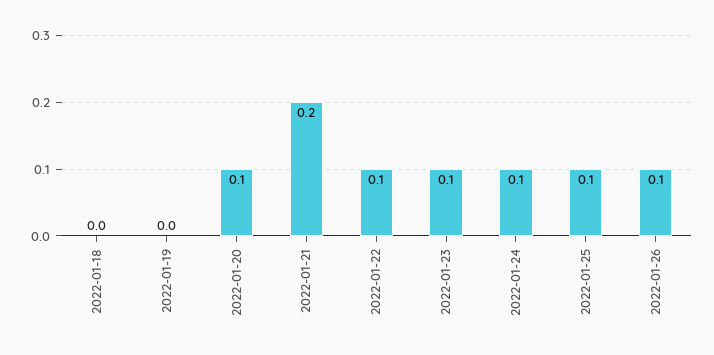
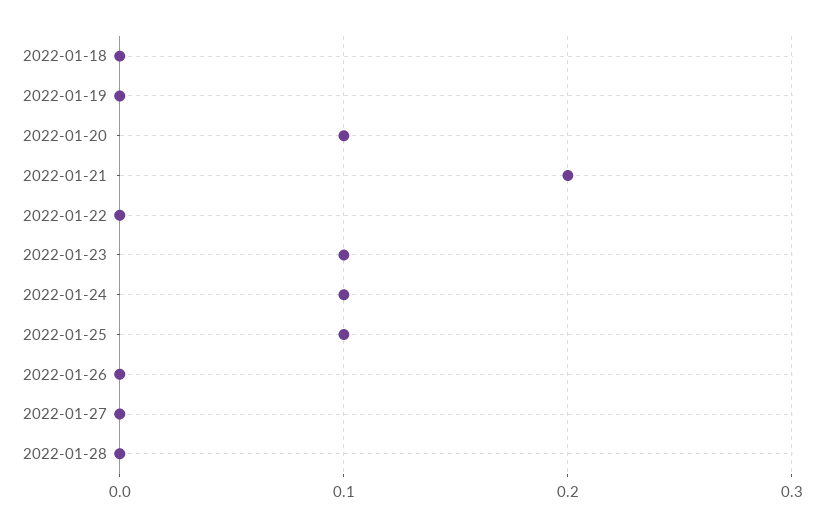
2022-01-22: 0.1 -> 0
2022-01-26: 0.1 -> 0
2022-01-27: none -> 0
2022-01-28: none -> 0

